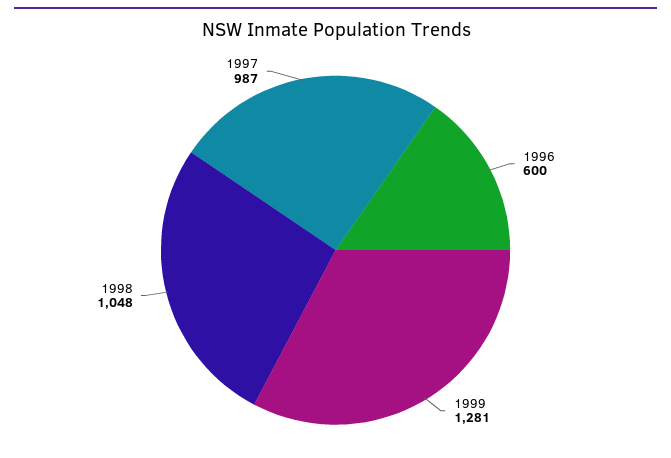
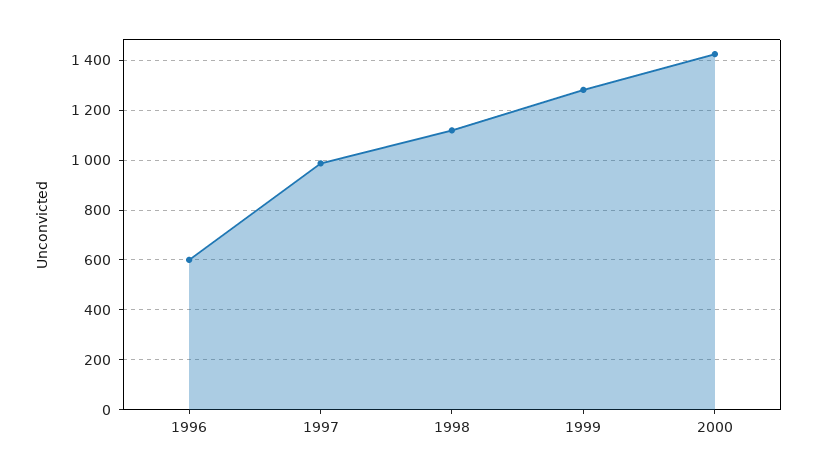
1998: 1048 -> 1125
2000: none -> 1425

